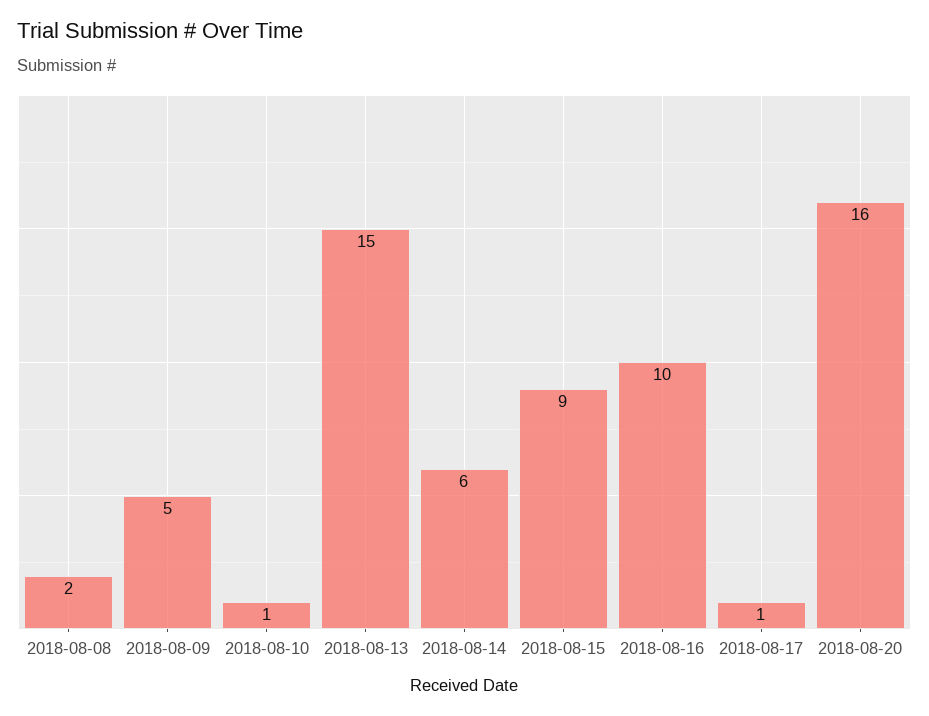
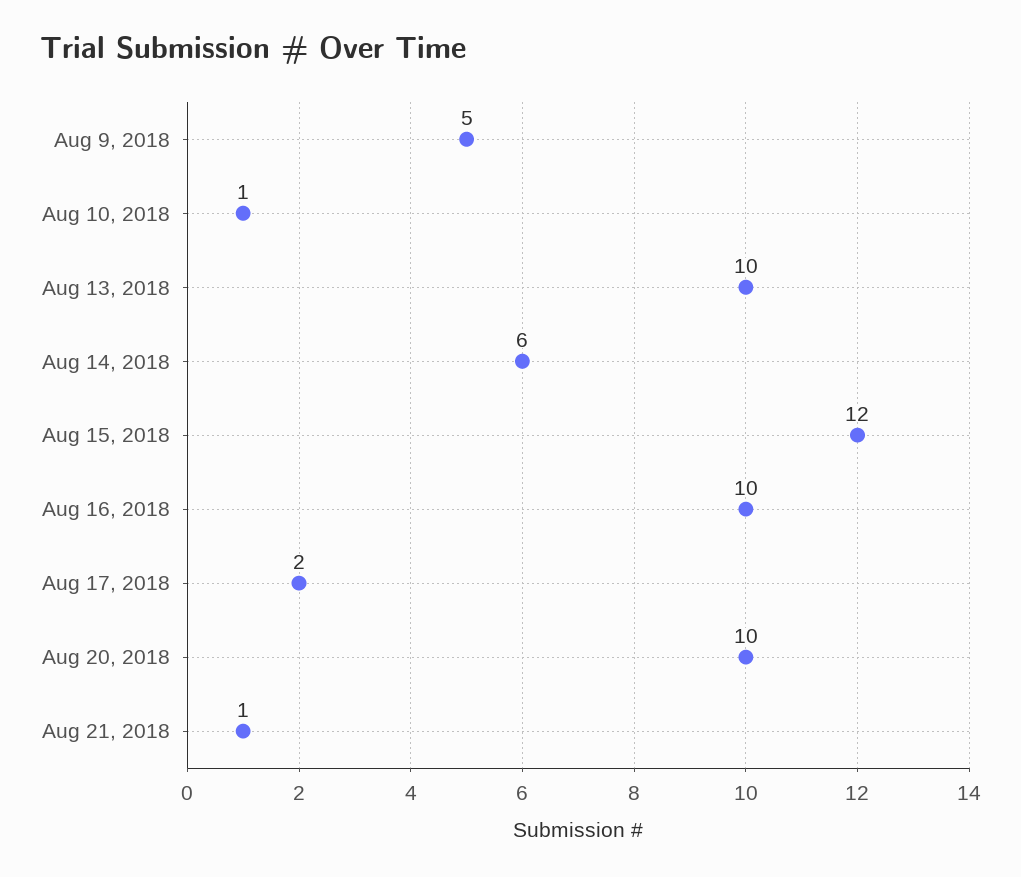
2018-08-08: 2 -> none
2018-08-13: 15 -> 10
2018-08-15: 9 -> 12
2018-08-17: 1 -> 2
2018-08-20: 16 -> 10
Aug 21, 2018: none -> 1

